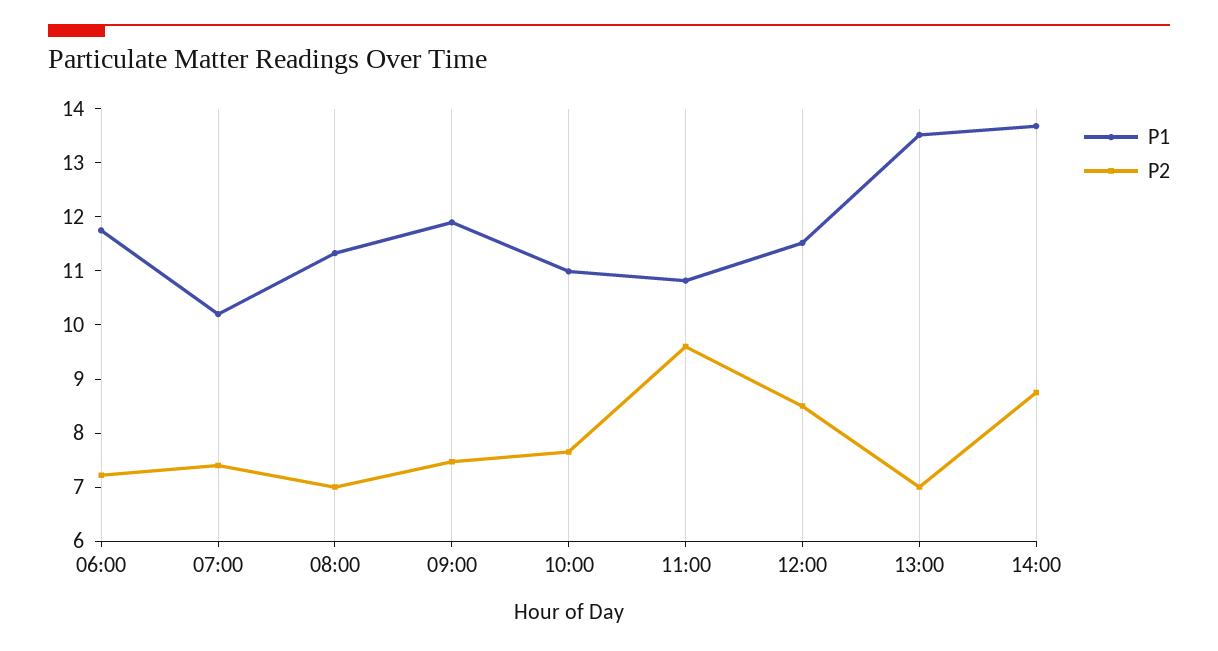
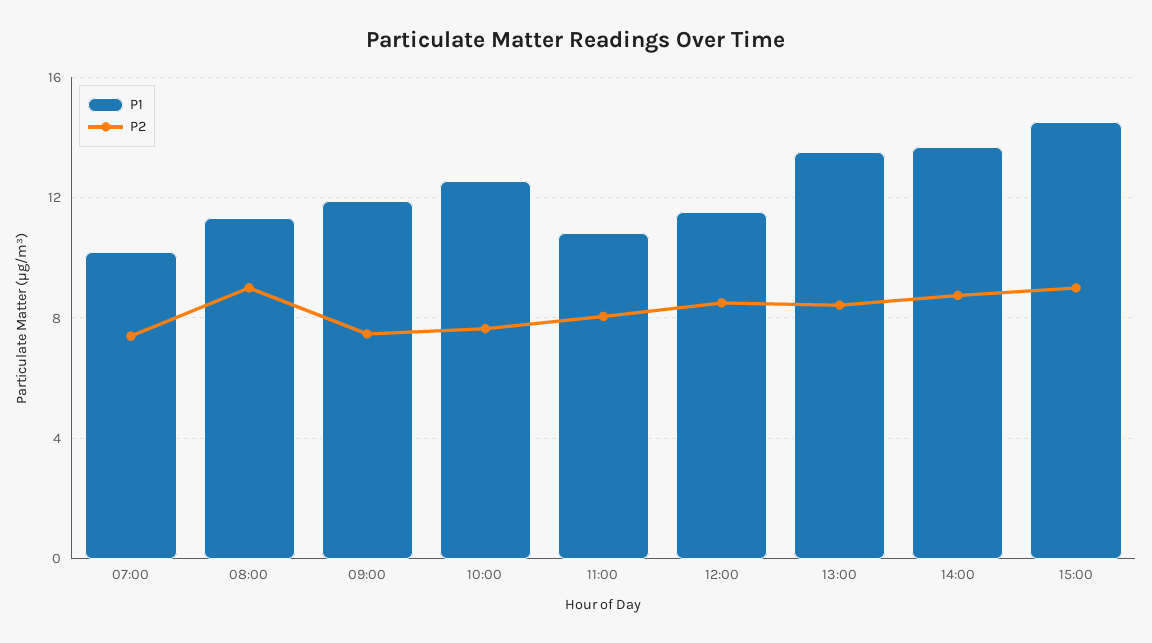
P1, 06:00: 11.8 -> none
P2, 06:00: 7.2 -> none
P2, 08:00: 7 -> 9
P1, 10:00: 11 -> 12.5
P2, 11:00: 9.6 -> 8
P2, 13:00: 7 -> 8.5
P1, 15:00: none -> 14.5
P2, 15:00: none -> 9

